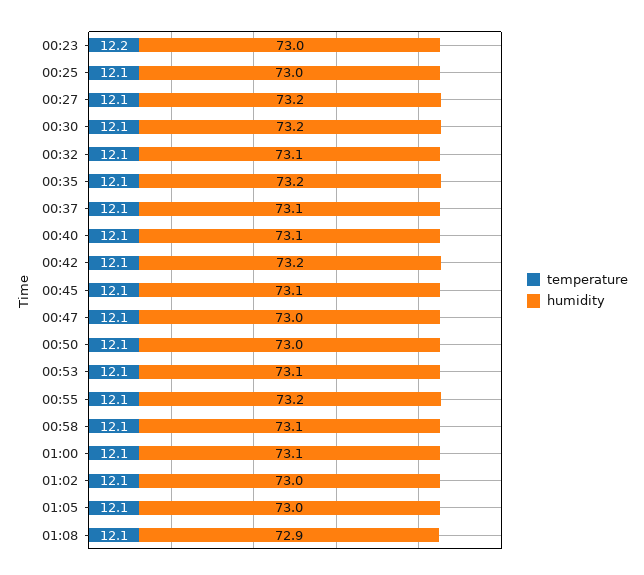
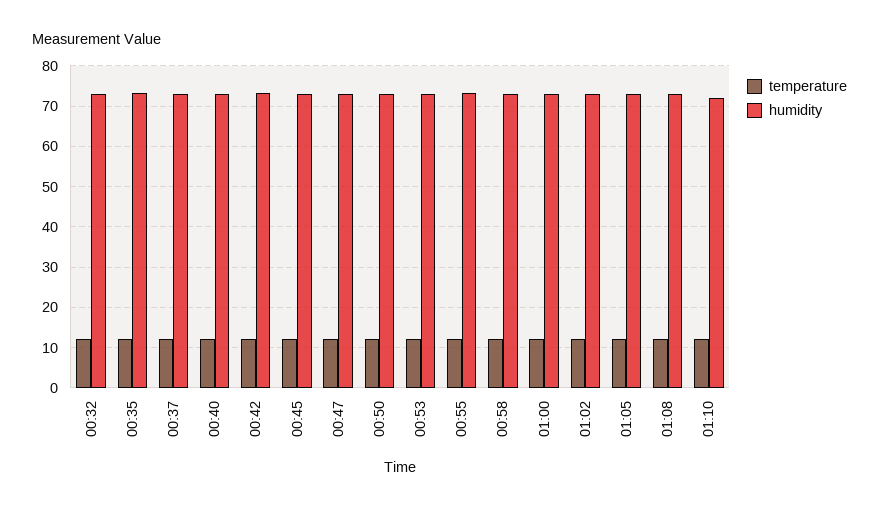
temperature, 00:23: 12.2 -> none
humidity, 00:23: 73 -> none
temperature, 00:25: 12.1 -> none
humidity, 00:25: 73 -> none
temperature, 00:27: 12.1 -> none
humidity, 00:27: 73.2 -> none
temperature, 00:30: 12.1 -> none
humidity, 00:30: 73.2 -> none
temperature, 01:10: none -> 12
humidity, 01:10: none -> 72

